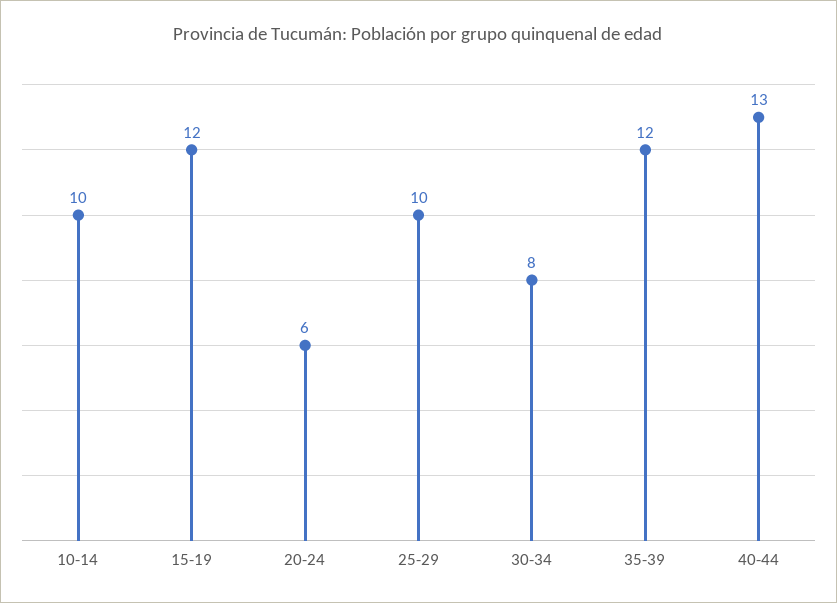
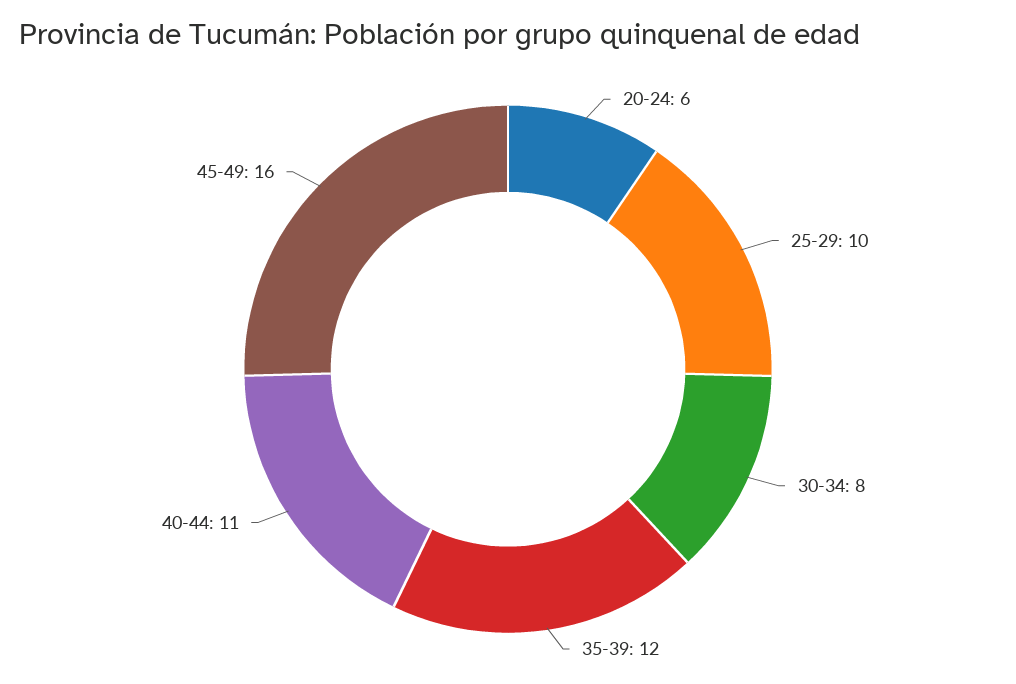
10-14: 10 -> none
15-19: 12 -> none
40-44: 13 -> 11
45-49: none -> 16

